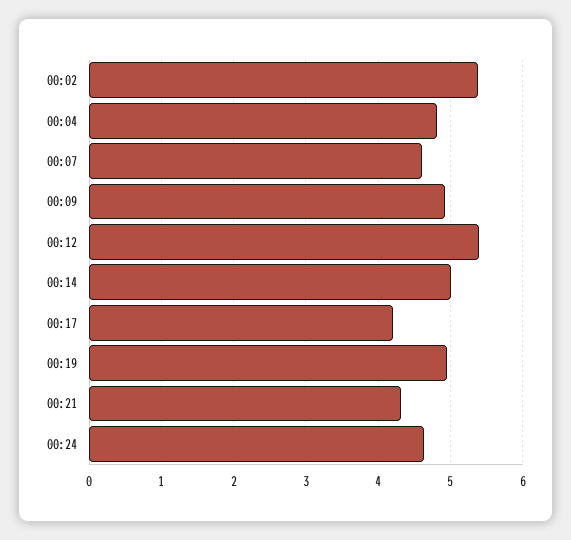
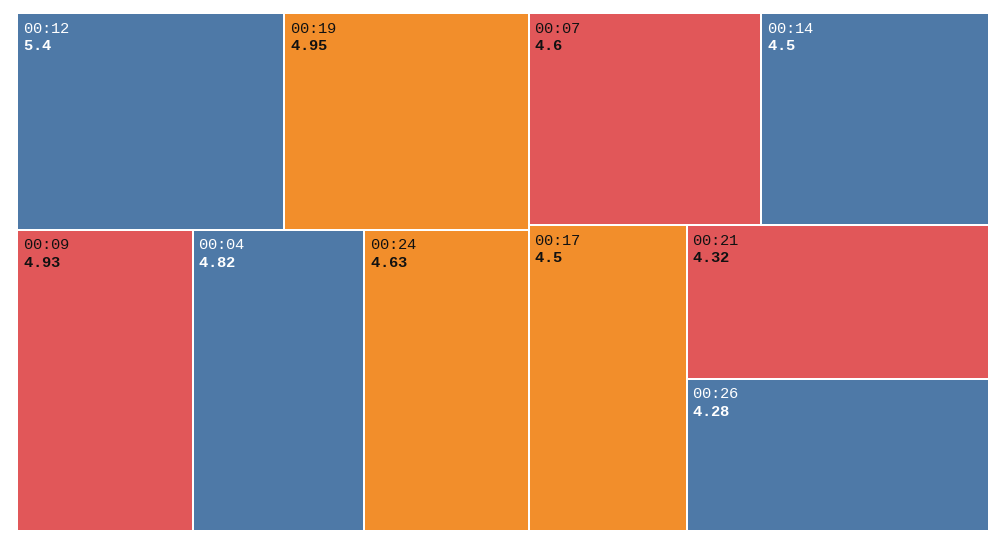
00:02: 5.4 -> none
00:14: 5 -> 4.5
00:17: 4.2 -> 4.5
00:26: none -> 4.28

